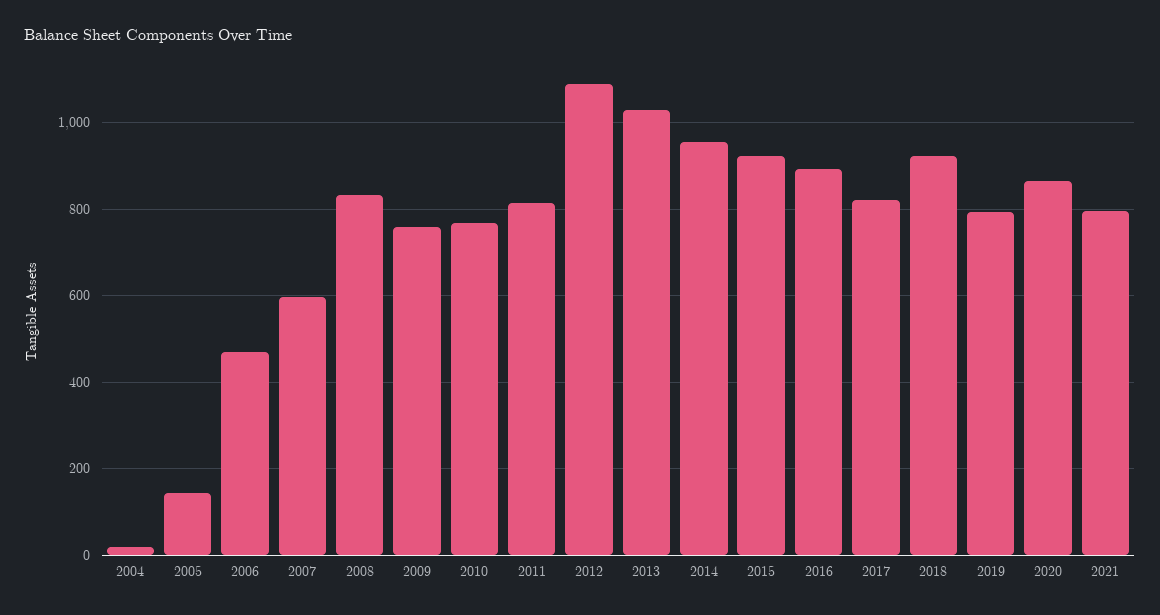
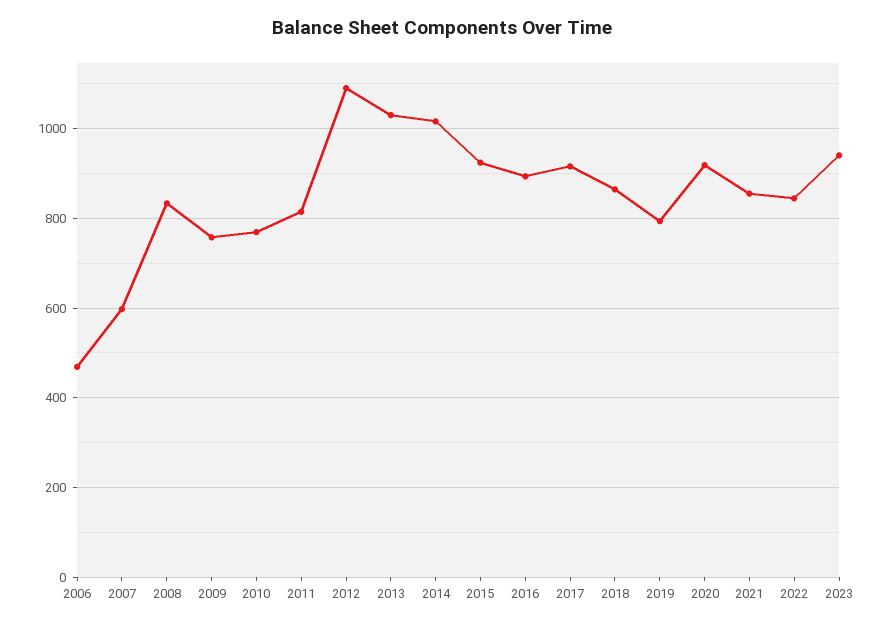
2004: 20 -> none
2005: 140 -> none
2014: 960 -> 1020
2017: 820 -> 920
2018: 920 -> 860
2020: 860 -> 920
2021: 800 -> 860
2022: none -> 840
2023: none -> 940

